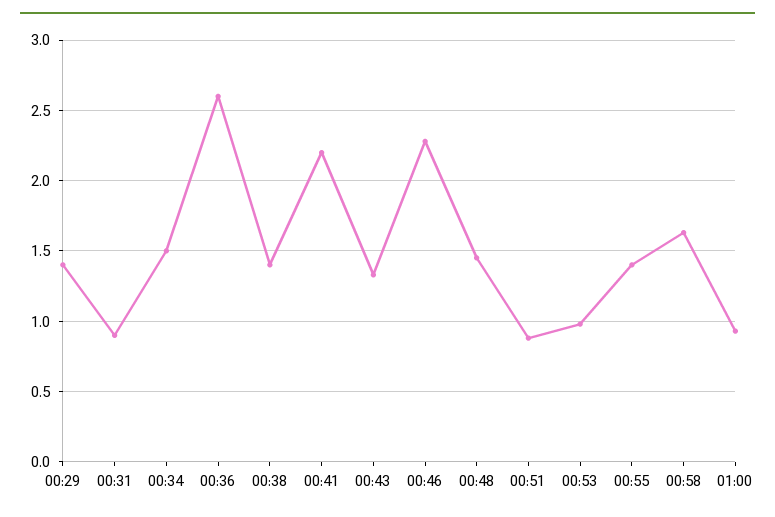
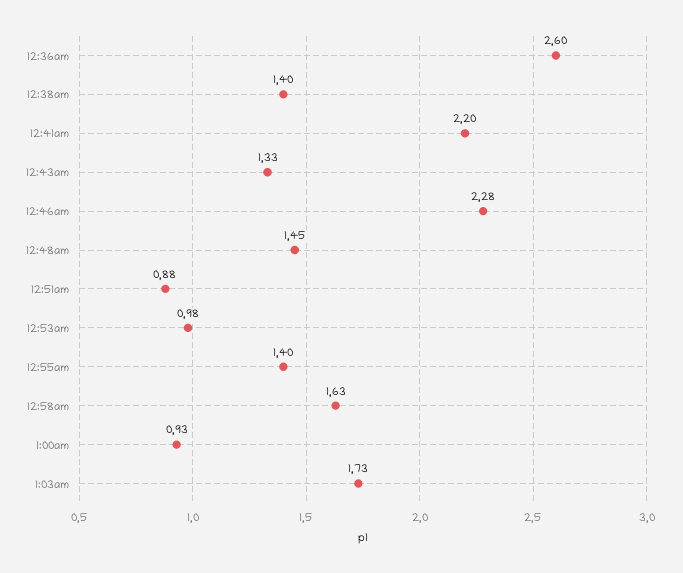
00:29: 1.4 -> none
00:31: 0.9 -> none
00:34: 1.5 -> none
1:03am: none -> 1.73

